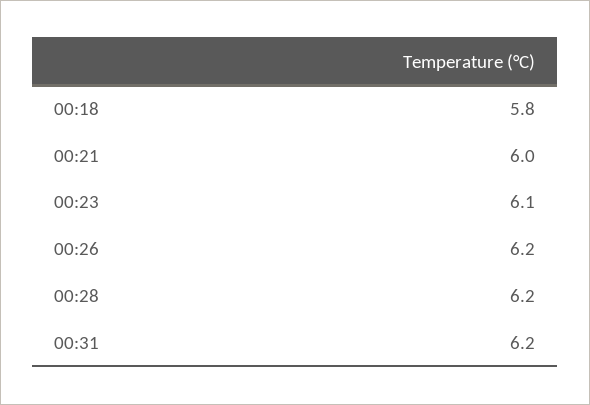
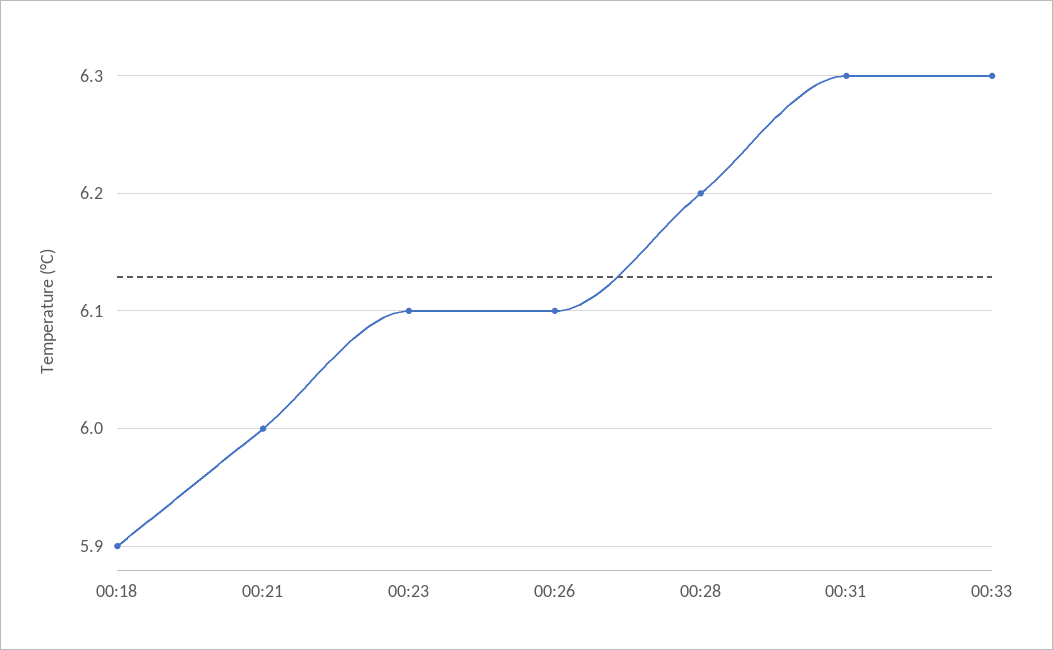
00:18: 5.8 -> 5.9
00:26: 6.2 -> 6.1
00:31: 6.2 -> 6.3
00:33: none -> 6.3

